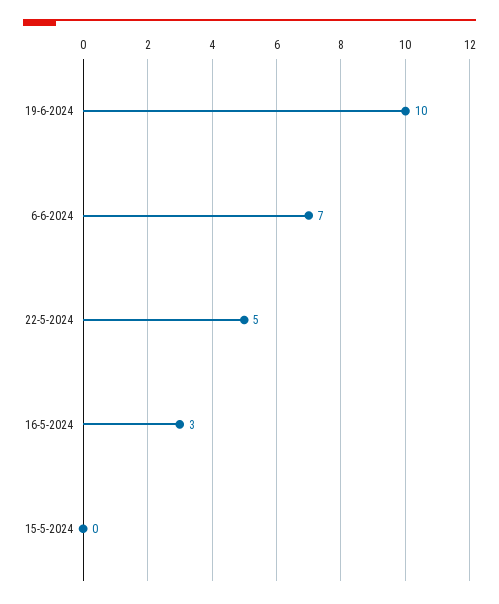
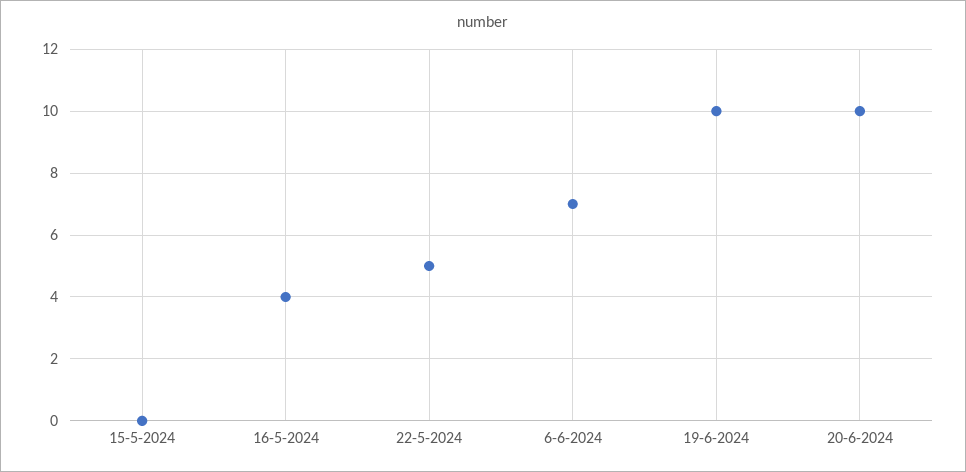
16-5-2024: 3 -> 4
20-6-2024: none -> 10

